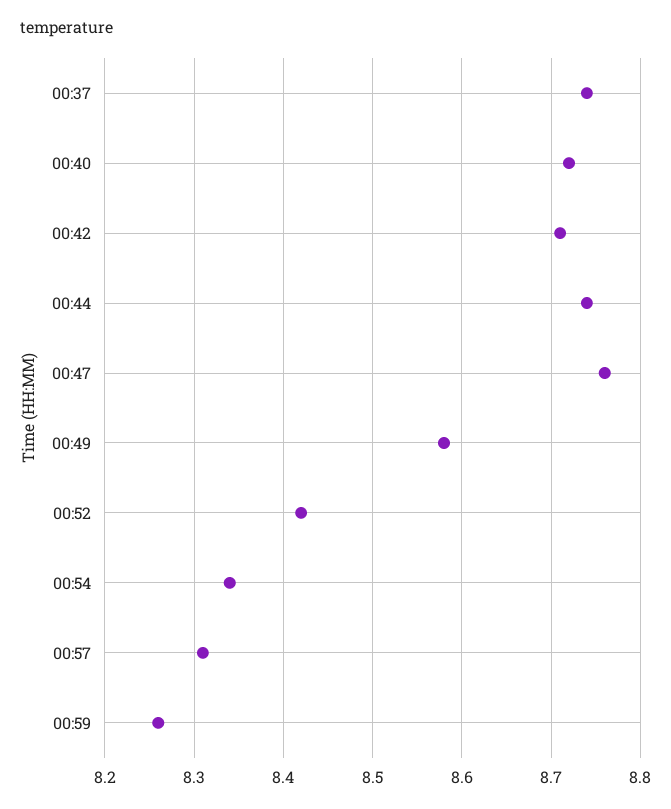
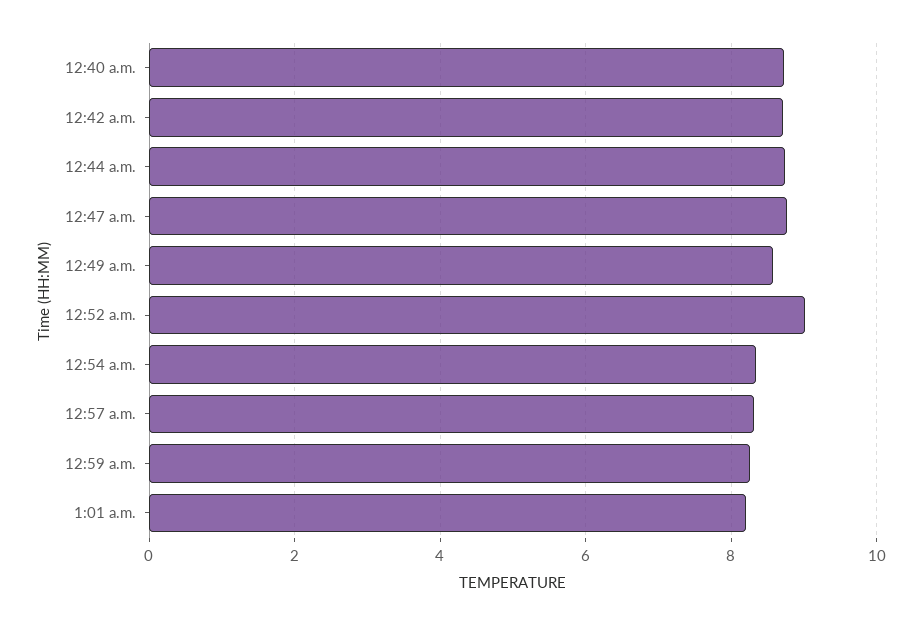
00:37: 8.74 -> none
00:52: 8.42 -> 9
1:01 a.m.: none -> 8.2

